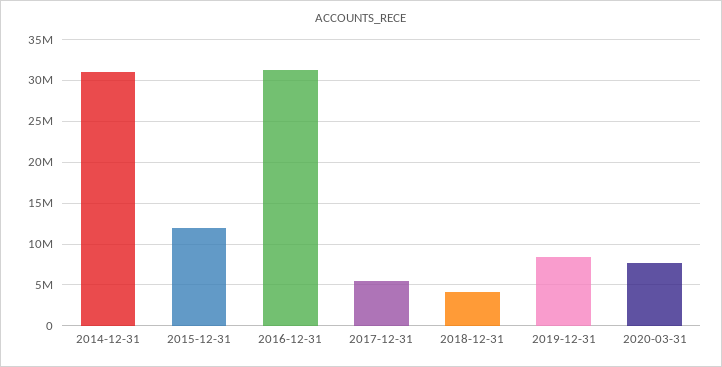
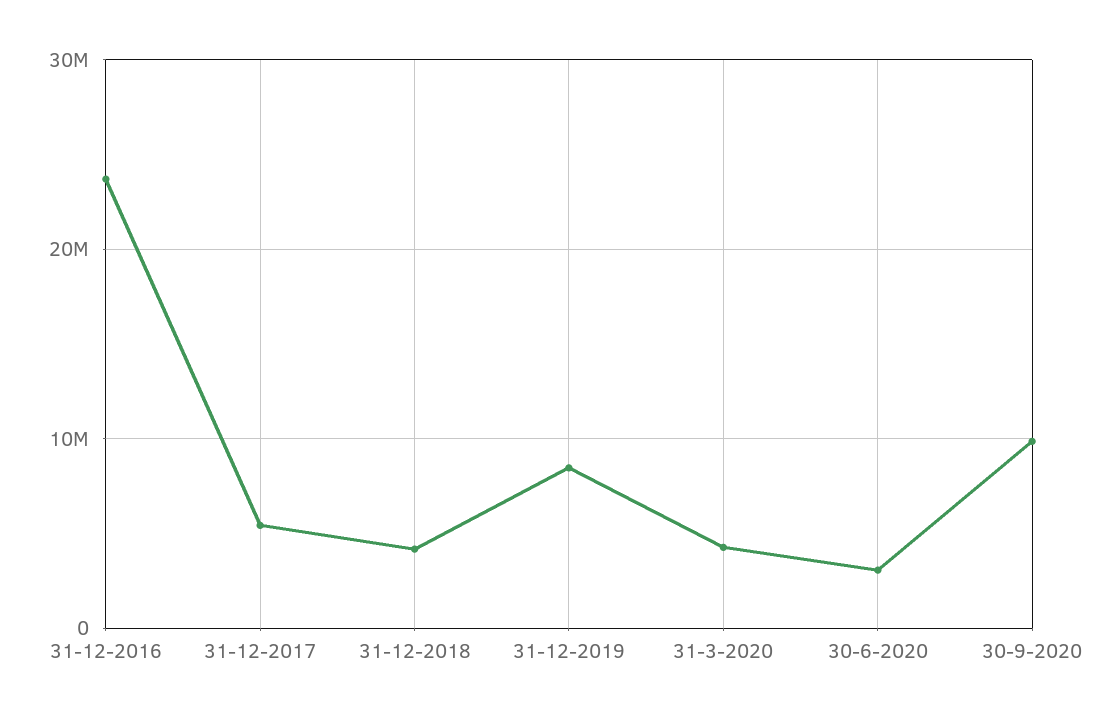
2014-12-31: 31000000 -> none
2015-12-31: 12000000 -> none
2016-12-31: 31000000 -> 24000000
2020-03-31: 8000000 -> 4000000
30-6-2020: none -> 3000000
30-9-2020: none -> 10000000

